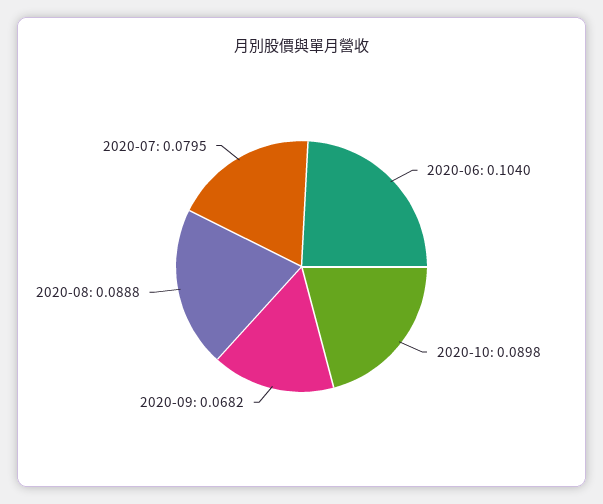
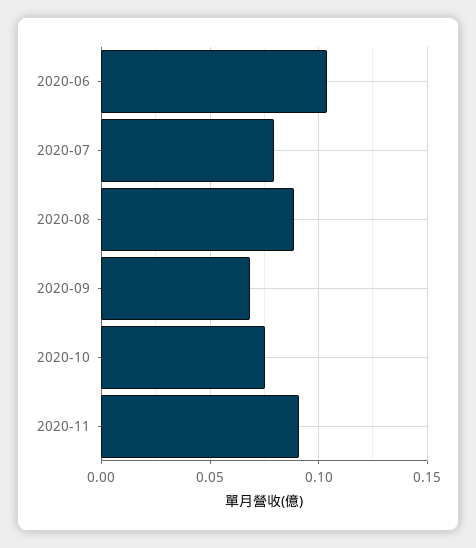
2020-10: 0.0898 -> 0.075
2020-11: none -> 0.09

